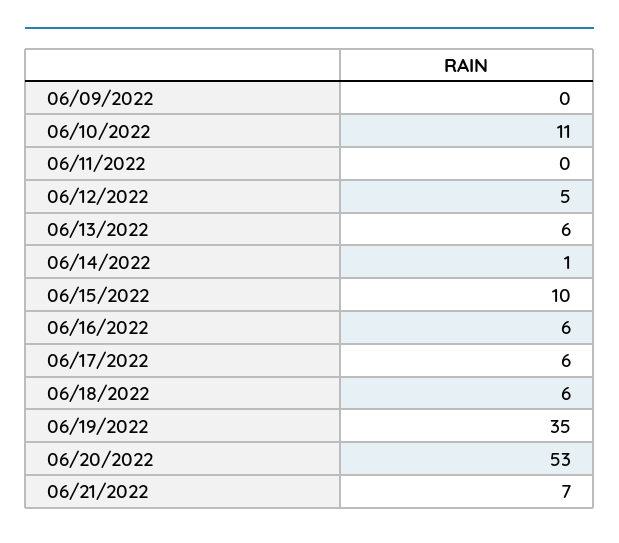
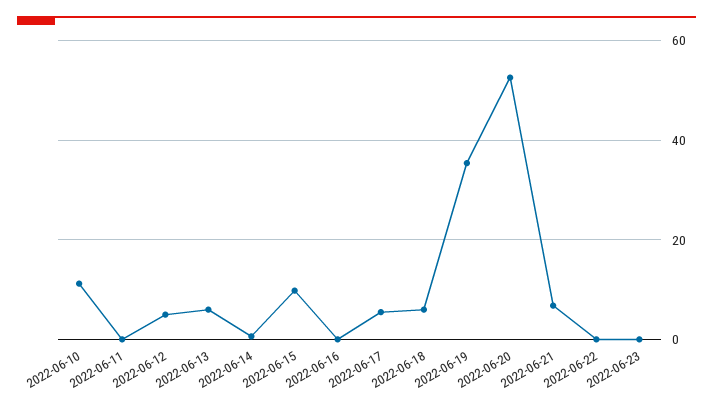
06/09/2022: 0 -> none
06/16/2022: 6 -> 0
2022-06-22: none -> 0
2022-06-23: none -> 0

